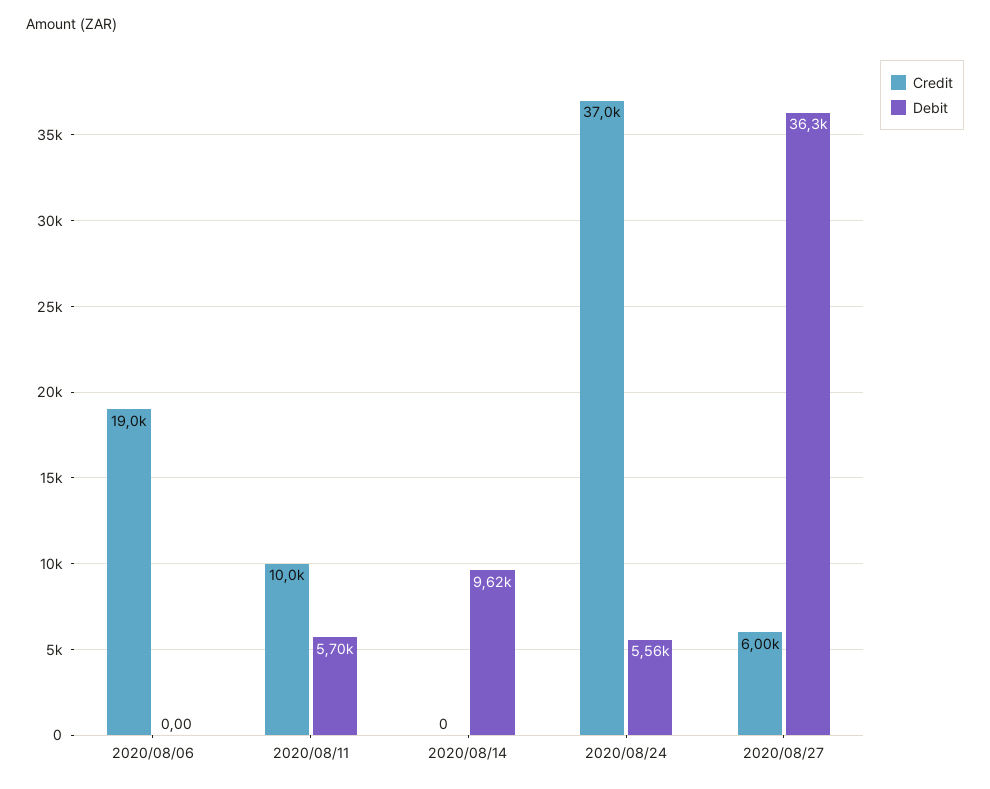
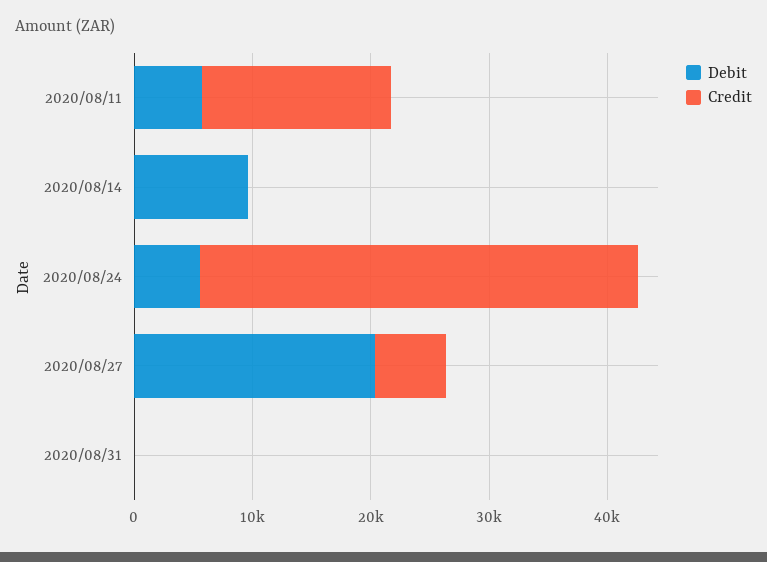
Credit, 2020/08/06: 19000 -> none
Debit, 2020/08/06: 0 -> none
Credit, 2020/08/11: 10000 -> 16000
Debit, 2020/08/27: 36300 -> 20000
Debit, 2020/08/31: none -> 0
Credit, 2020/08/31: none -> 0

